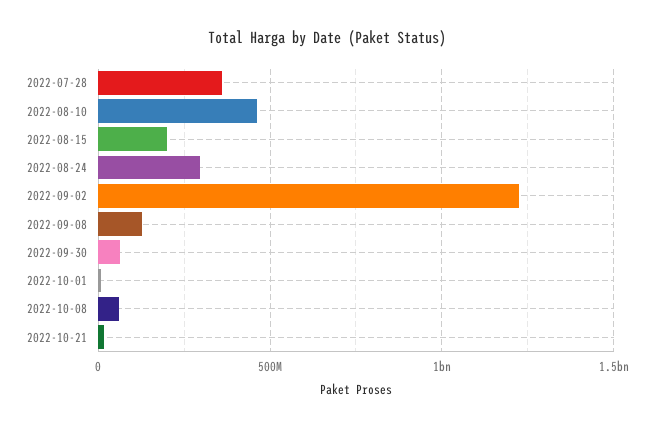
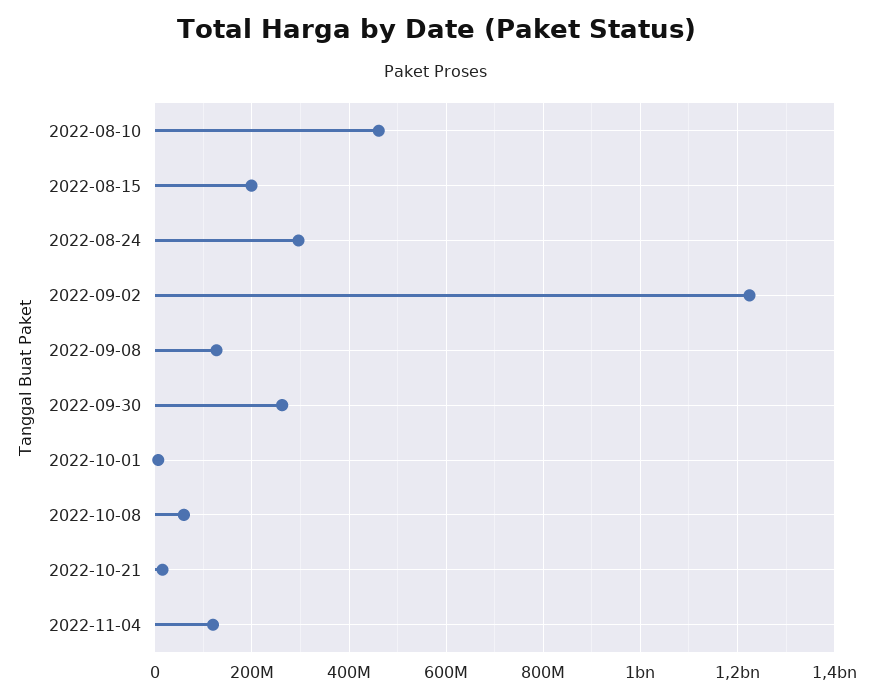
2022-07-28: 350000000 -> none
2022-09-30: 50000000 -> 260000000
2022-11-04: none -> 120000000

